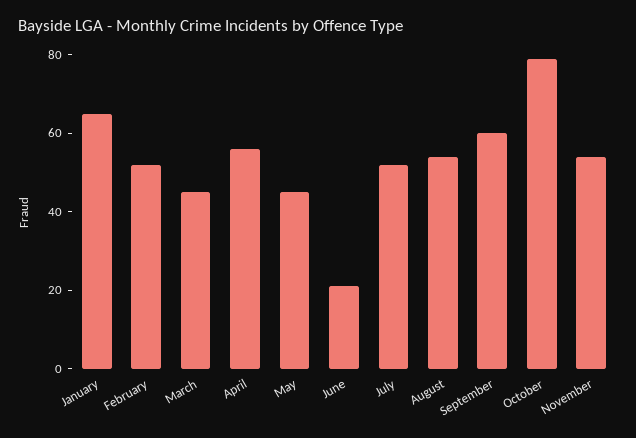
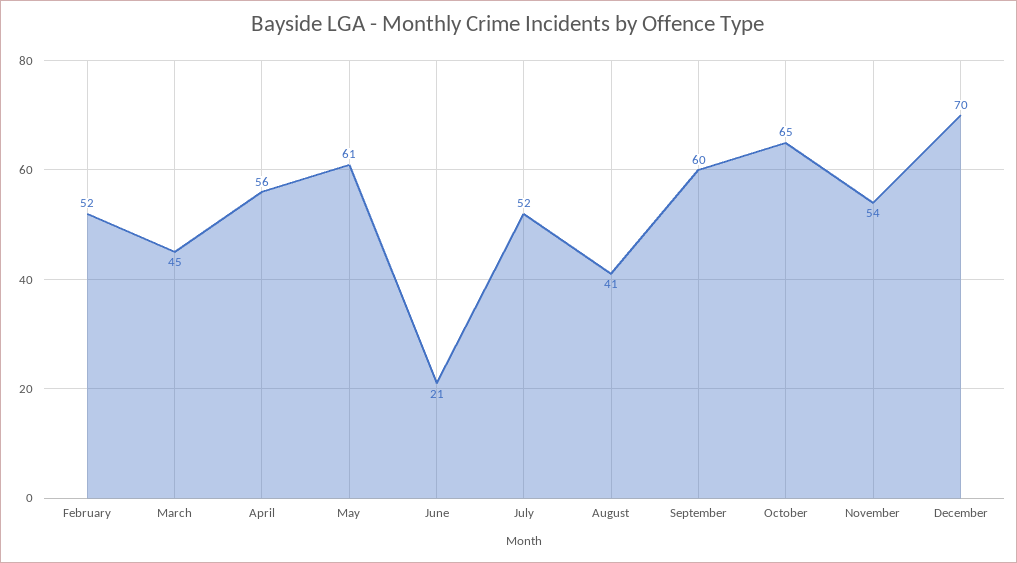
January: 65 -> none
May: 45 -> 61
August: 55 -> 41
October: 80 -> 65
December: none -> 70

